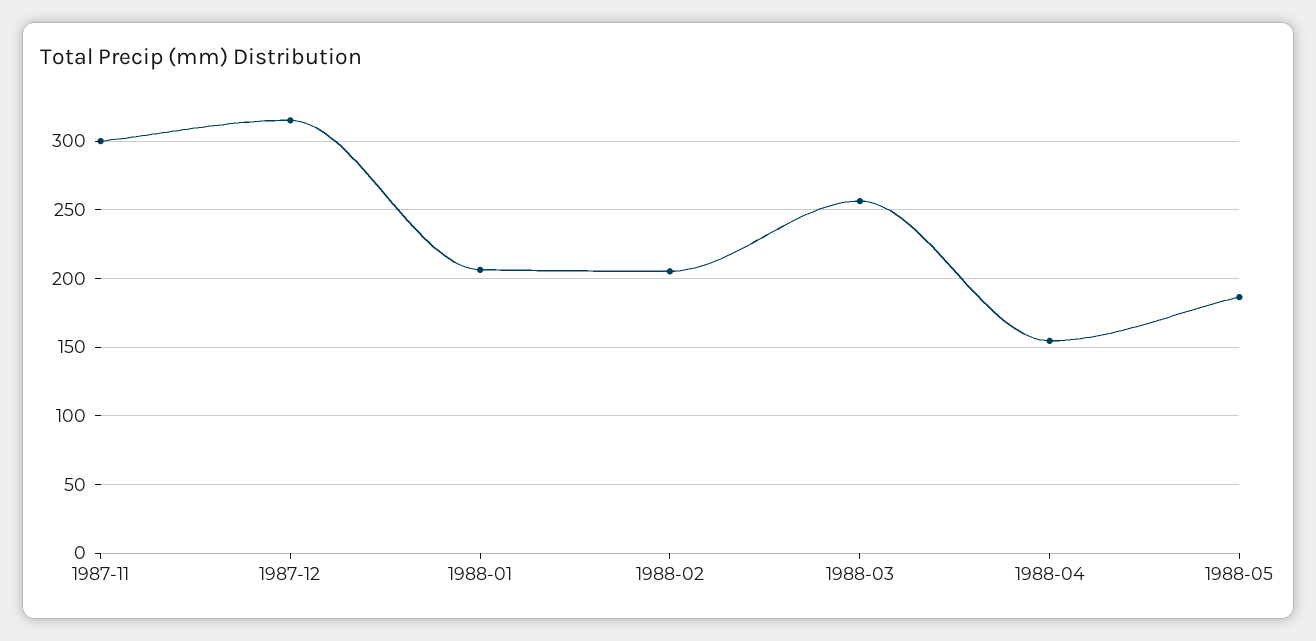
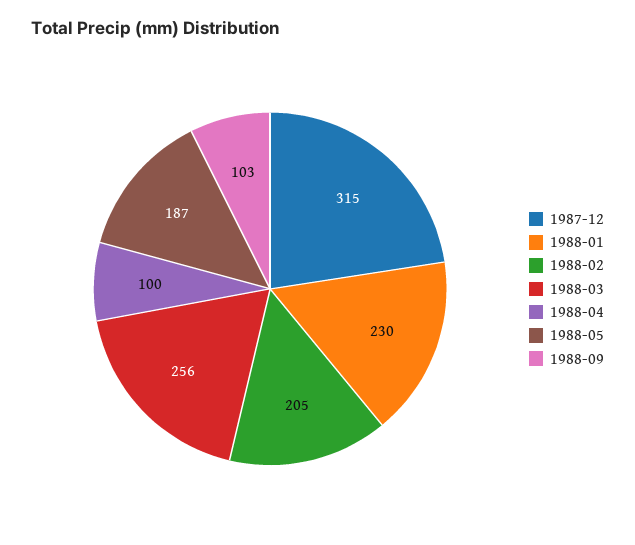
1987-11: 300 -> none
1988-01: 205 -> 230
1988-04: 155 -> 100
1988-09: none -> 103

